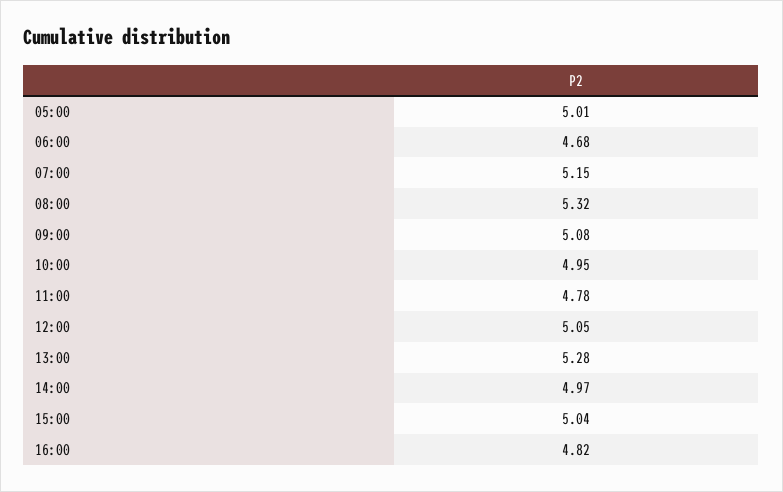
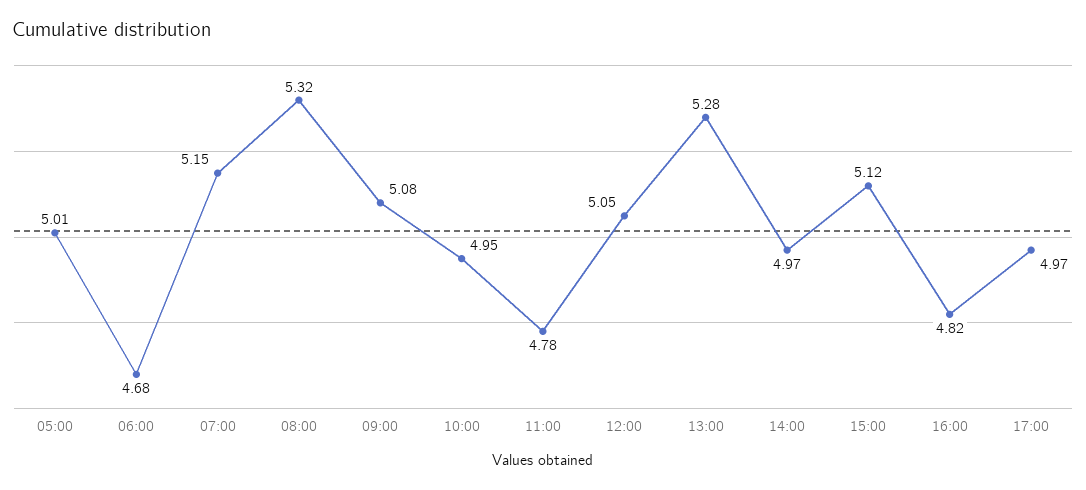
15:00: 5.04 -> 5.12
17:00: none -> 4.97

